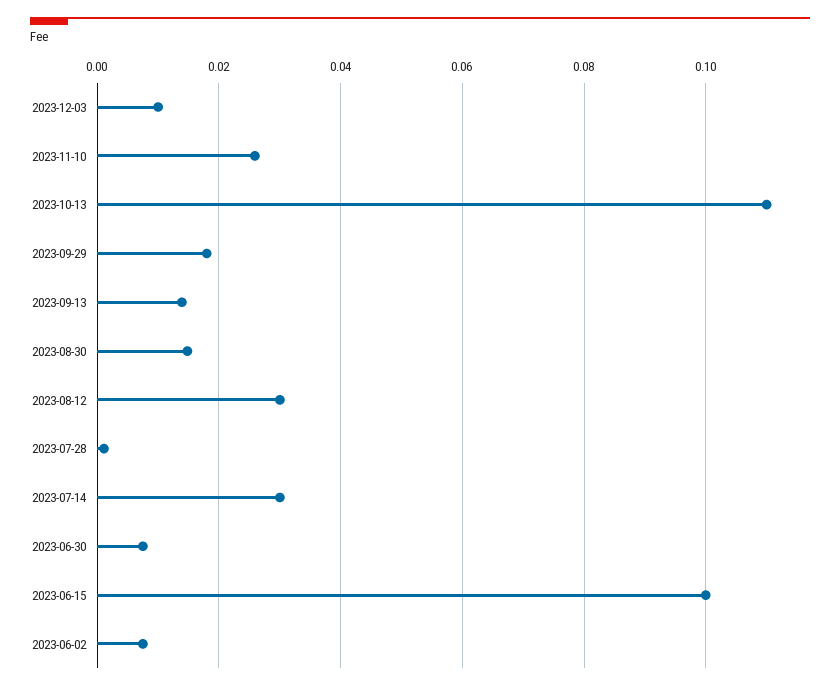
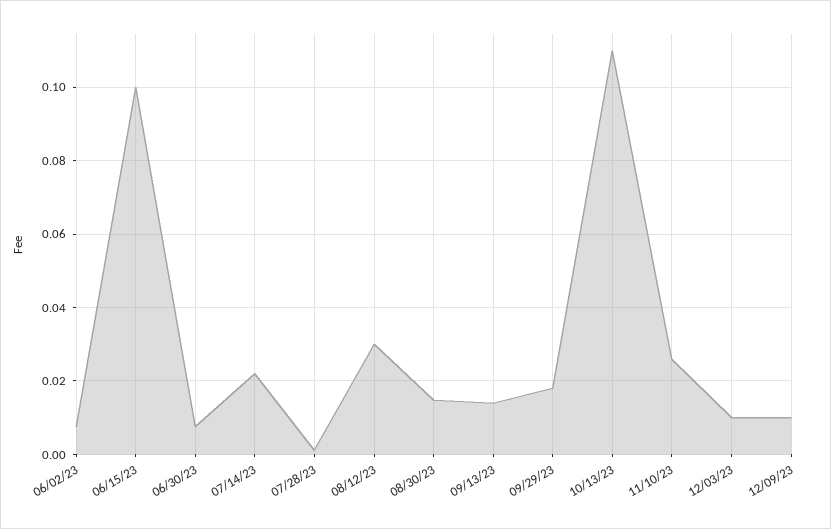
2023-07-14: 0.03 -> 0.022
12/09/23: none -> 0.01

